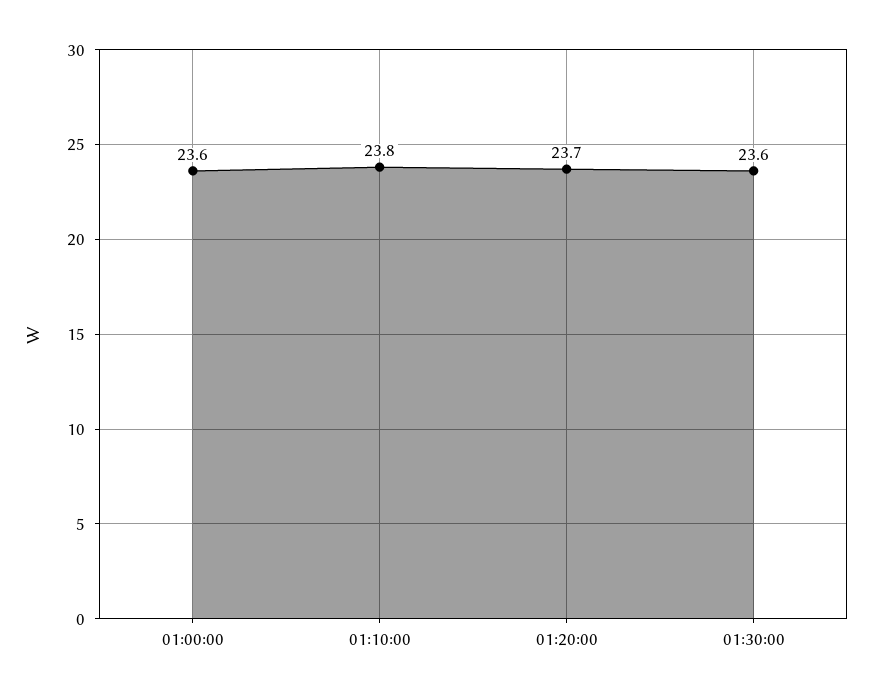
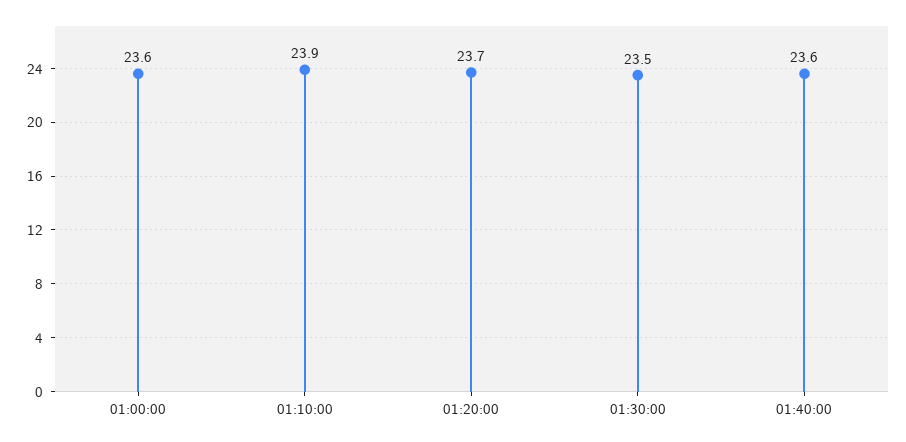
01:10:00: 23.8 -> 23.9
01:30:00: 23.6 -> 23.5
01:40:00: none -> 23.6

